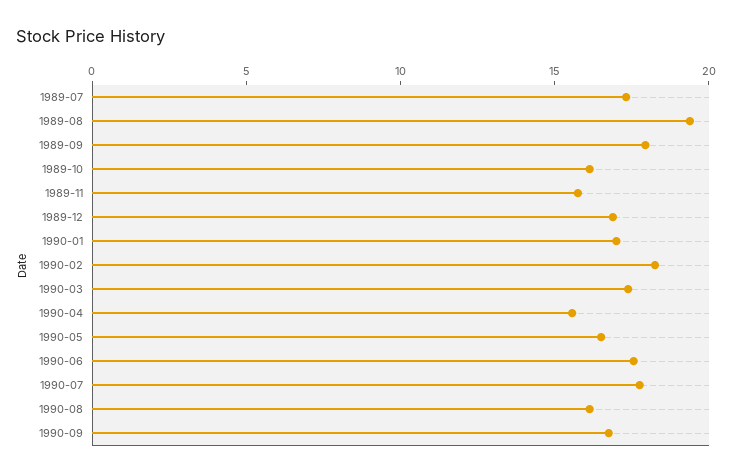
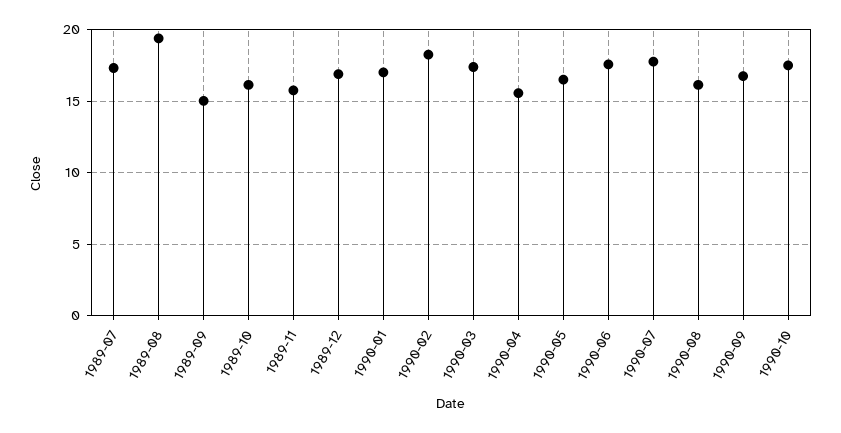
1989-09: 18 -> 15
1990-10: none -> 17.5

